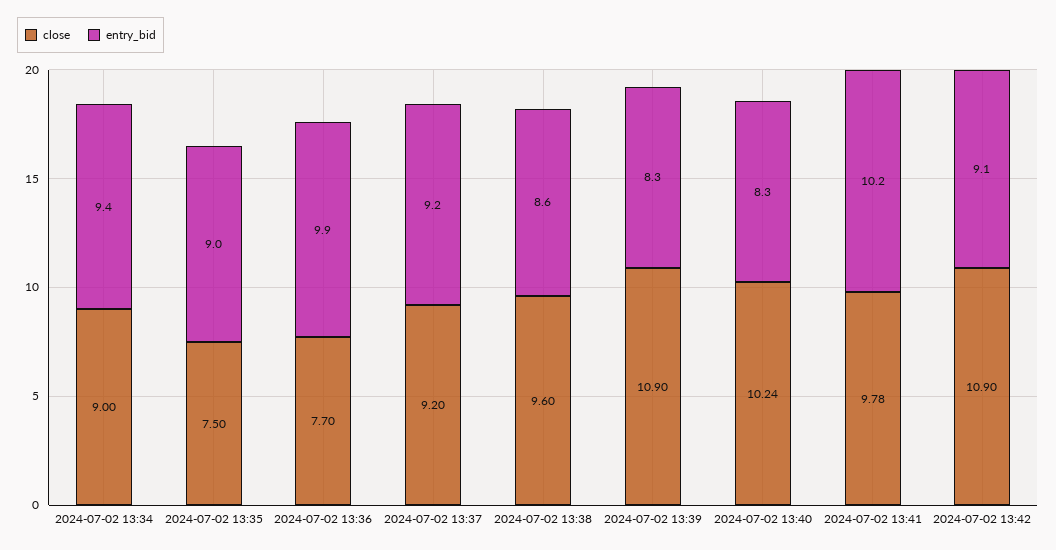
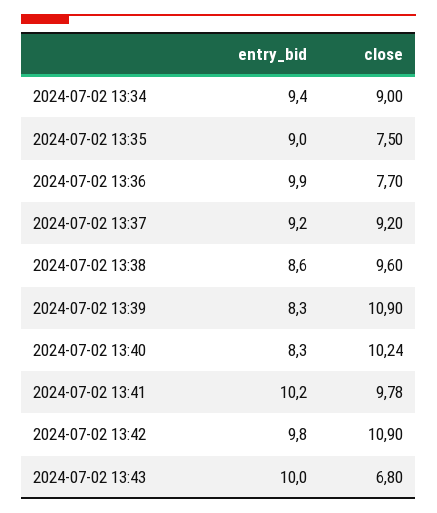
entry_bid, 2024-07-02 13:42: 9.1 -> 9.8
entry_bid, 2024-07-02 13:43: none -> 10
close, 2024-07-02 13:43: none -> 6.8

